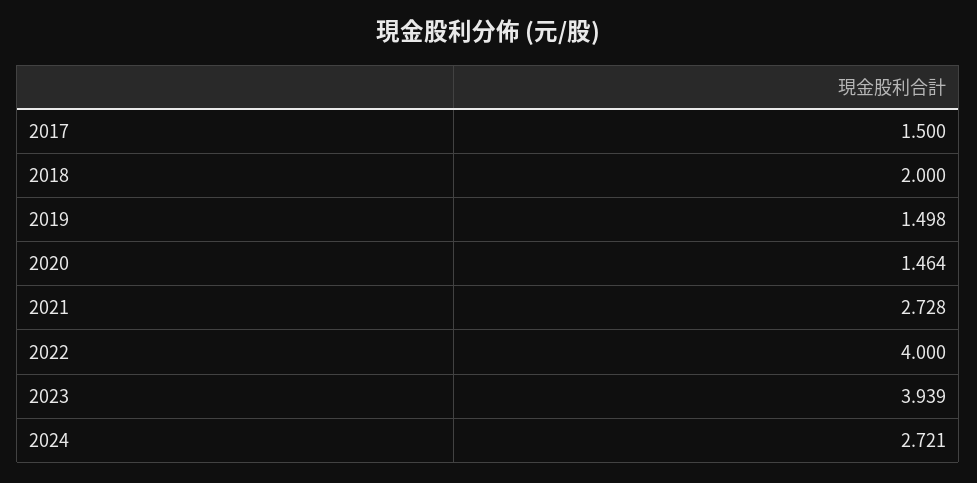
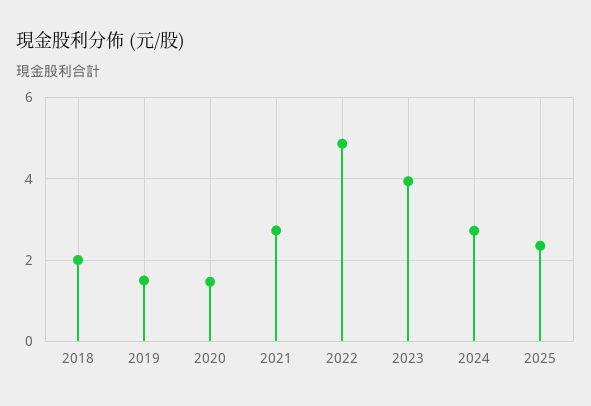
2017: 1.5 -> none
2022: 4 -> 4.8
2025: none -> 2.4

